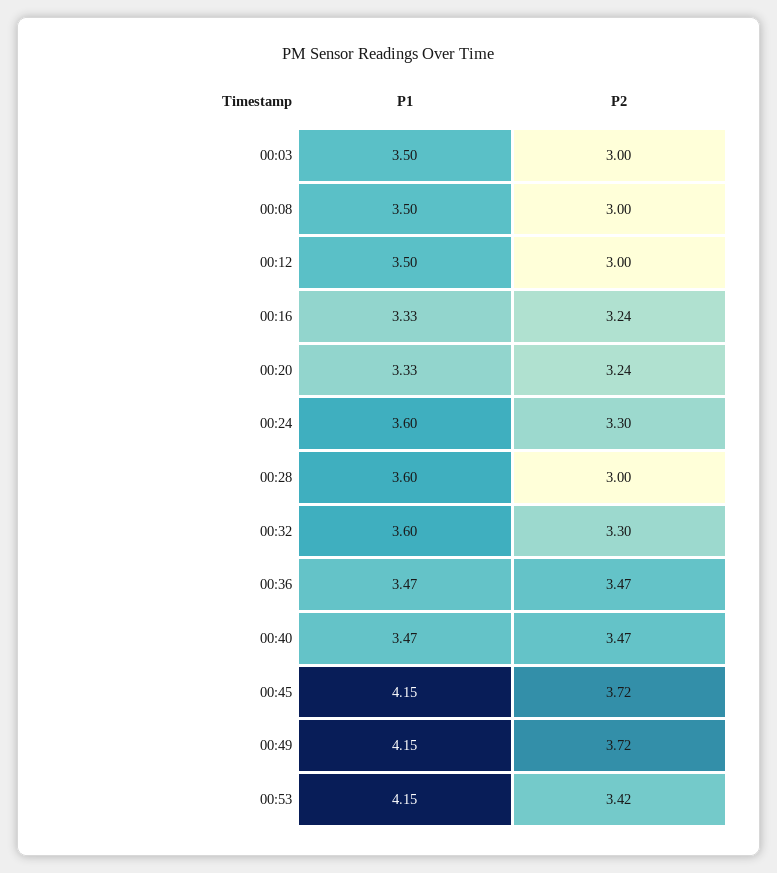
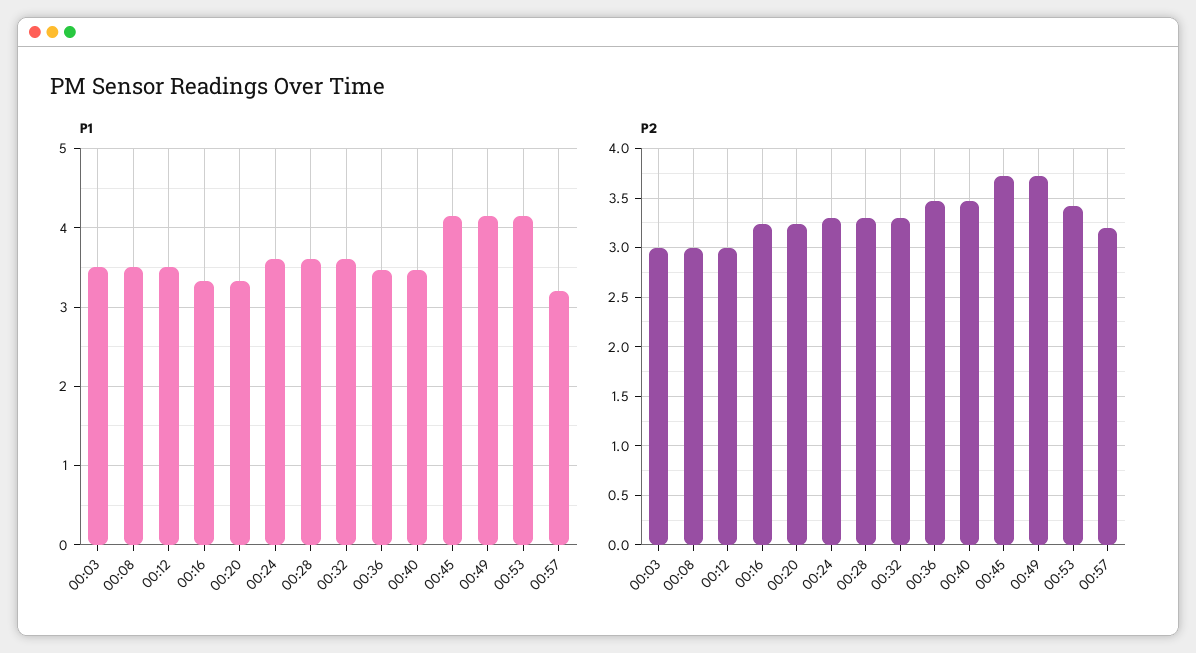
P2, 00:28: 3 -> 3.3
P1, 00:57: none -> 3.2
P2, 00:57: none -> 3.2

